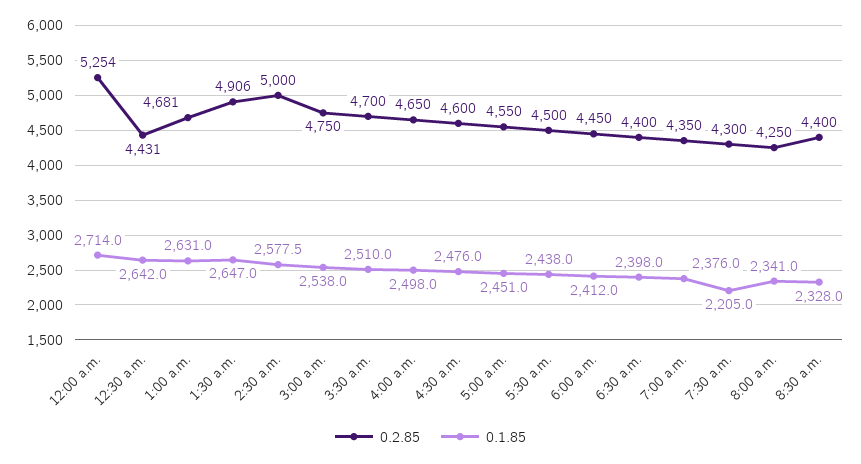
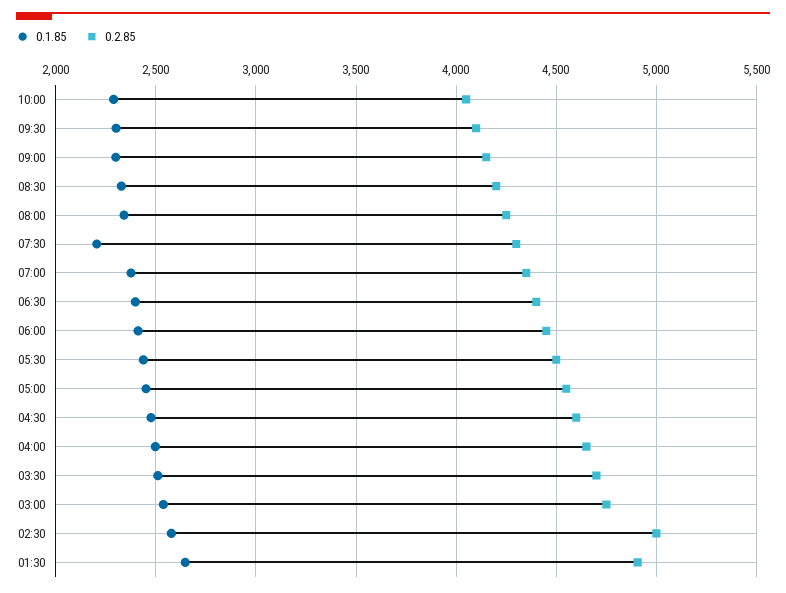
0.2.85, 12:00 a.m.: 5254 -> none
0.1.85, 12:00 a.m.: 2714 -> none
0.2.85, 12:30 a.m.: 4431 -> none
0.1.85, 12:30 a.m.: 2642 -> none
0.2.85, 1:00 a.m.: 4681 -> none
0.1.85, 1:00 a.m.: 2631 -> none
0.2.85, 8:30 a.m.: 4400 -> 4200
0.1.85, 10:00: none -> 2300
0.2.85, 10:00: none -> 4050
0.1.85, 09:30: none -> 2300
0.2.85, 09:30: none -> 4100
0.1.85, 09:00: none -> 2300
0.2.85, 09:00: none -> 4150

